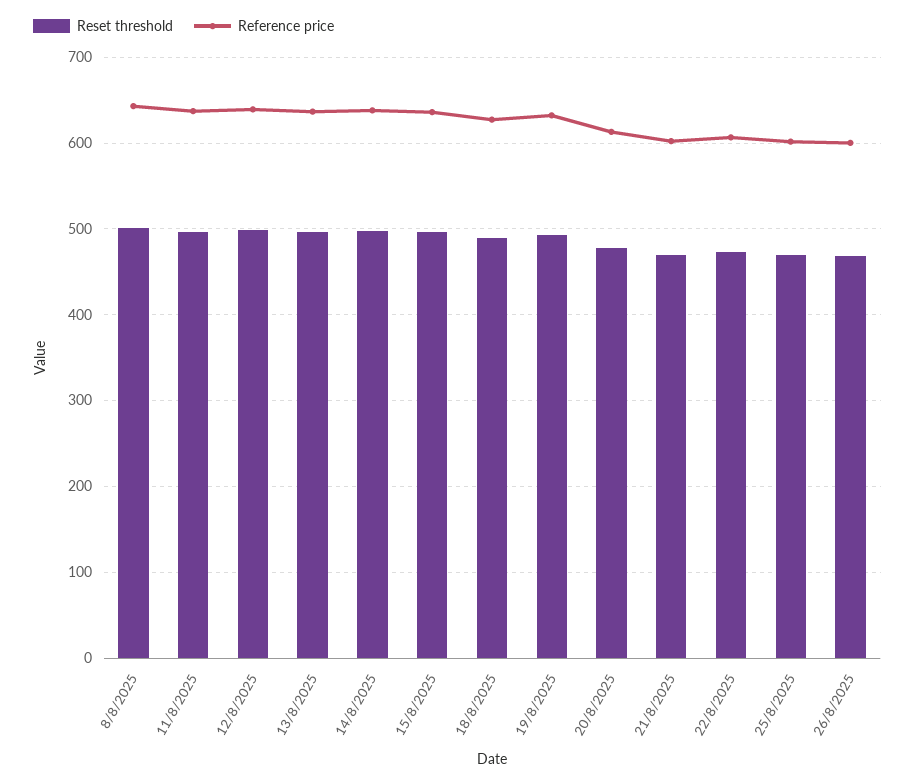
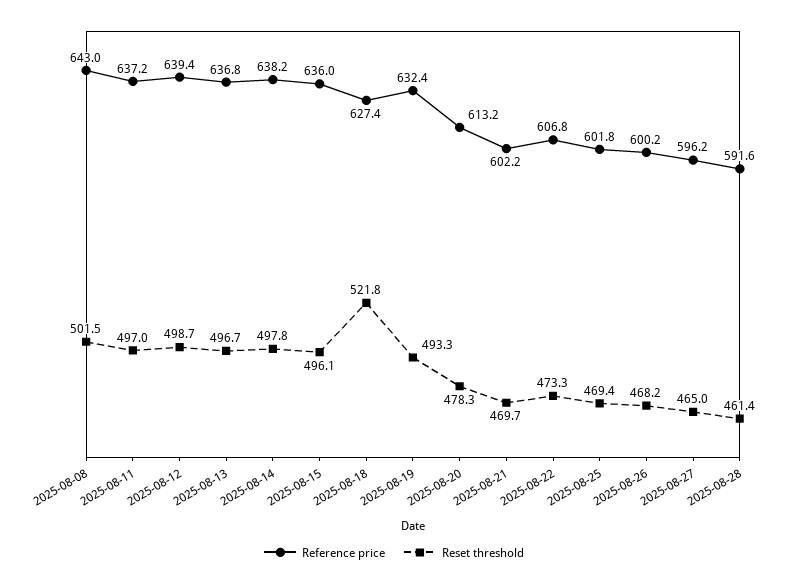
Reset threshold, 18/8/2025: 490 -> 521.8
Reference price, 2025-08-27: none -> 596.2
Reset threshold, 2025-08-27: none -> 465
Reference price, 2025-08-28: none -> 591.6
Reset threshold, 2025-08-28: none -> 461.4

